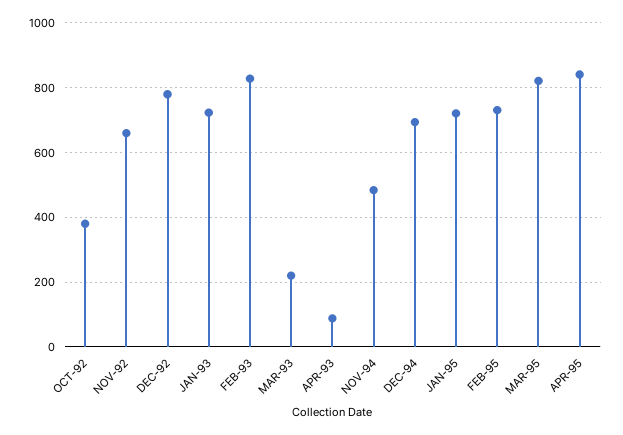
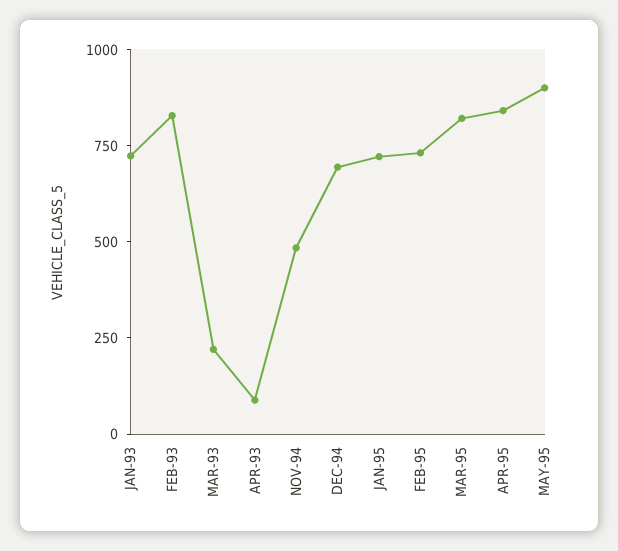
OCT-92: 380 -> none
NOV-92: 660 -> none
DEC-92: 780 -> none
MAY-95: none -> 900

